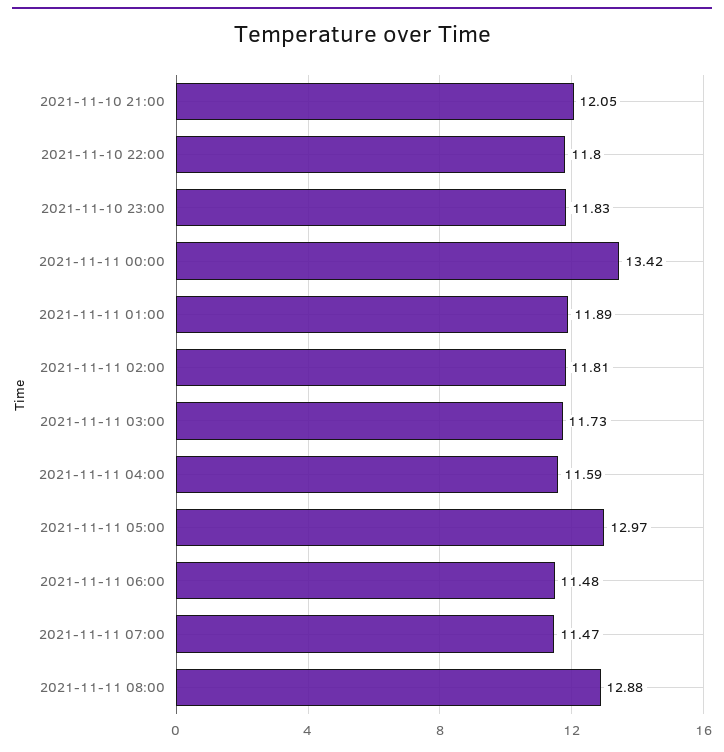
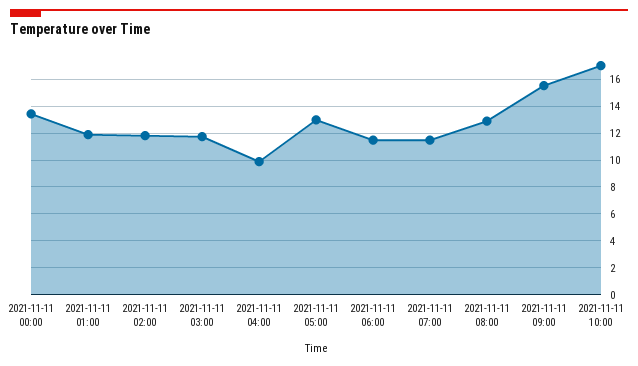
2021-11-10 21:00: 12.05 -> none
2021-11-10 22:00: 11.8 -> none
2021-11-10 23:00: 11.83 -> none
2021-11-11 04:00: 11.59 -> 10
2021-11-11 09:00: none -> 15.5
2021-11-11 10:00: none -> 17

